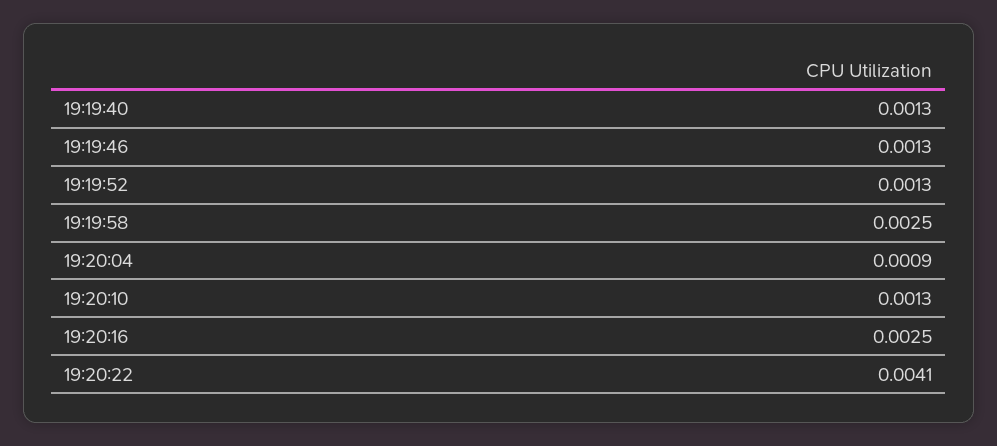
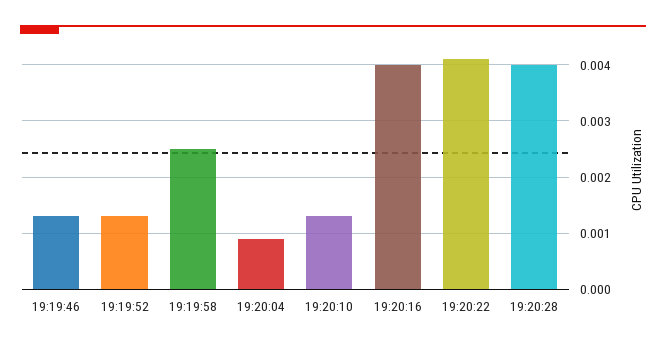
19:19:40: 0.0013 -> none
19:20:16: 0.0025 -> 0.004
19:20:28: none -> 0.004

